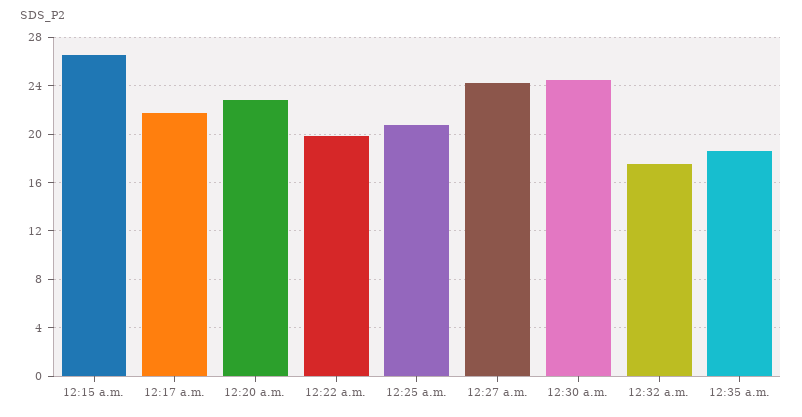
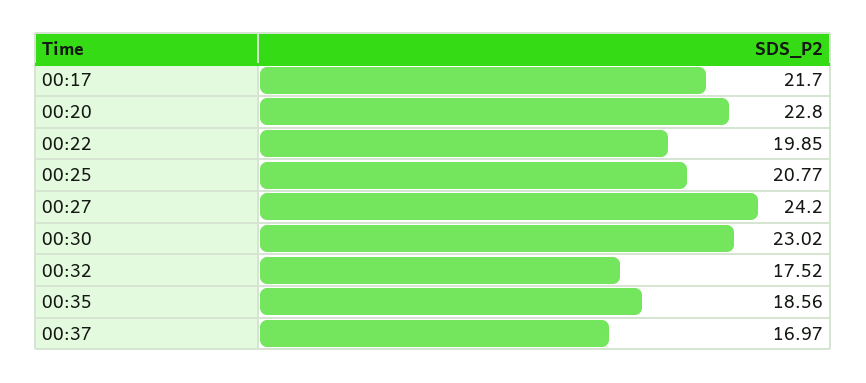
12:15 a.m.: 26.5 -> none
12:30 a.m.: 24.5 -> 23.02
00:37: none -> 16.97

